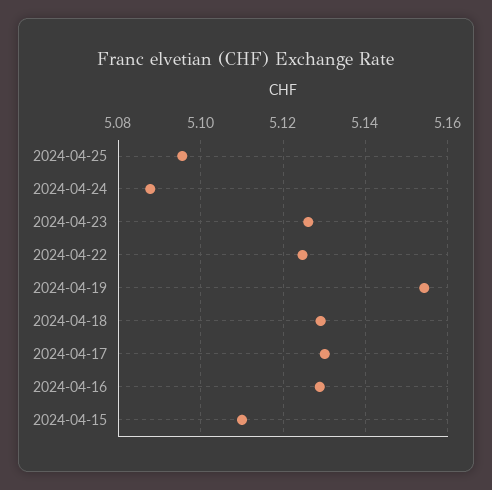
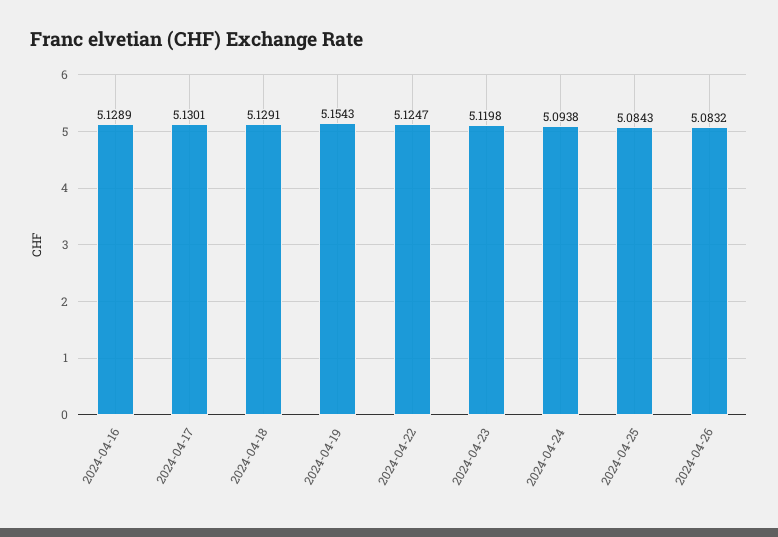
2024-04-25: 5.096 -> 5.0843
2024-04-24: 5.088 -> 5.0938
2024-04-23: 5.126 -> 5.1198
2024-04-15: 5.11 -> none
2024-04-26: none -> 5.0832

